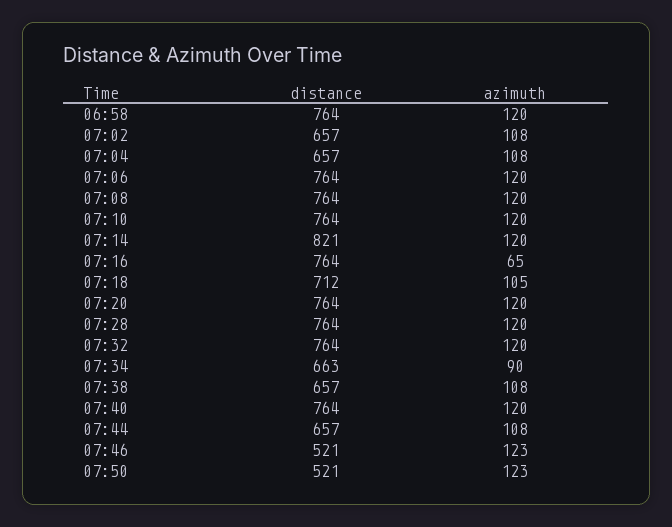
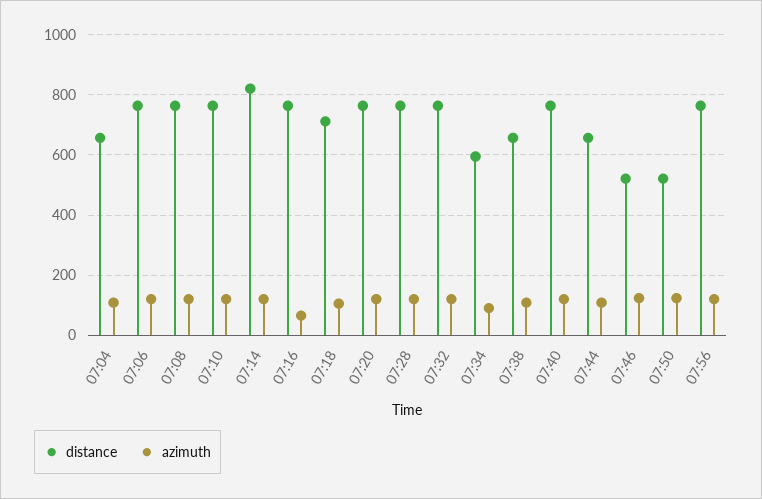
distance, 06:58: 764 -> none
azimuth, 06:58: 120 -> none
distance, 07:02: 657 -> none
azimuth, 07:02: 108 -> none
distance, 07:34: 663 -> 600
distance, 07:56: none -> 760
azimuth, 07:56: none -> 120

